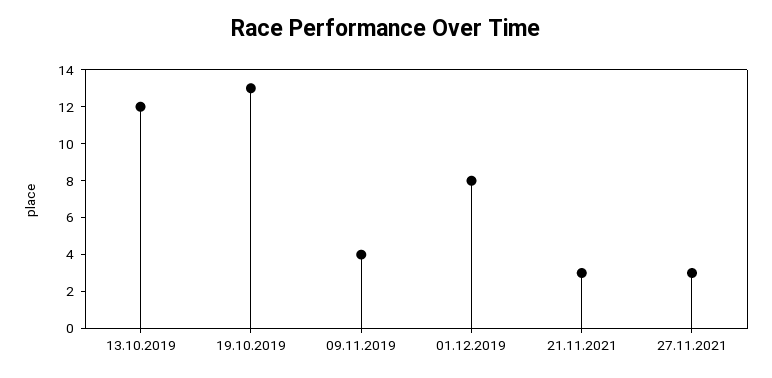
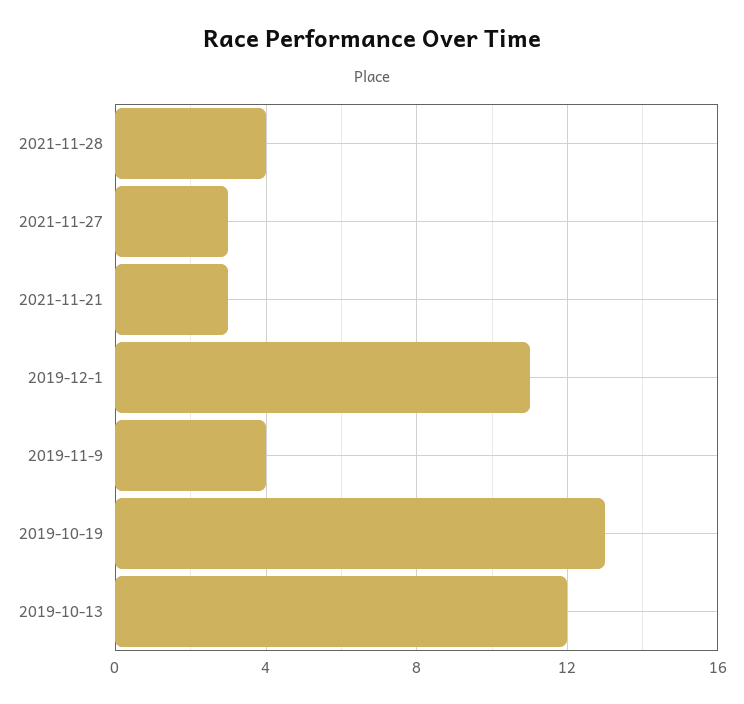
01.12.2019: 8 -> 11
2021-11-28: none -> 4

